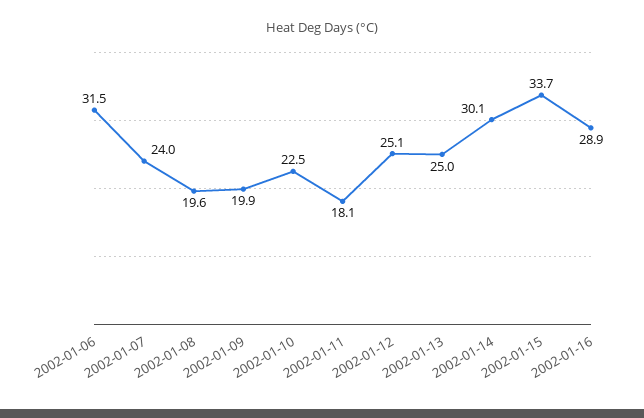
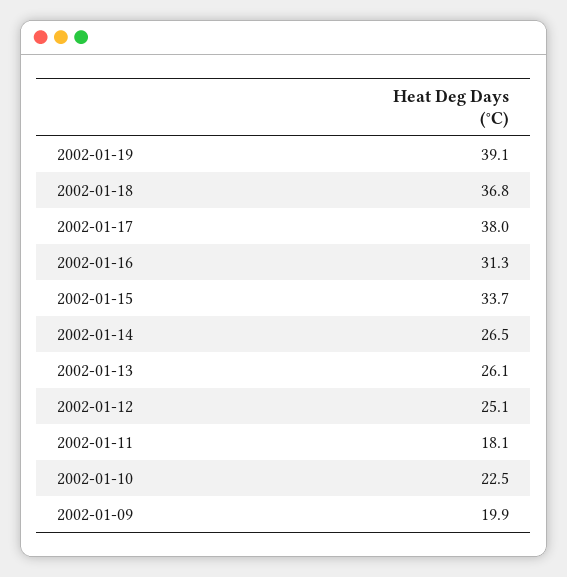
2002-01-06: 31.5 -> none
2002-01-07: 24 -> none
2002-01-08: 19.6 -> none
2002-01-13: 25 -> 26.1
2002-01-14: 30.1 -> 26.5
2002-01-16: 28.9 -> 31.3
2002-01-19: none -> 39.1
2002-01-18: none -> 36.8
2002-01-17: none -> 38

